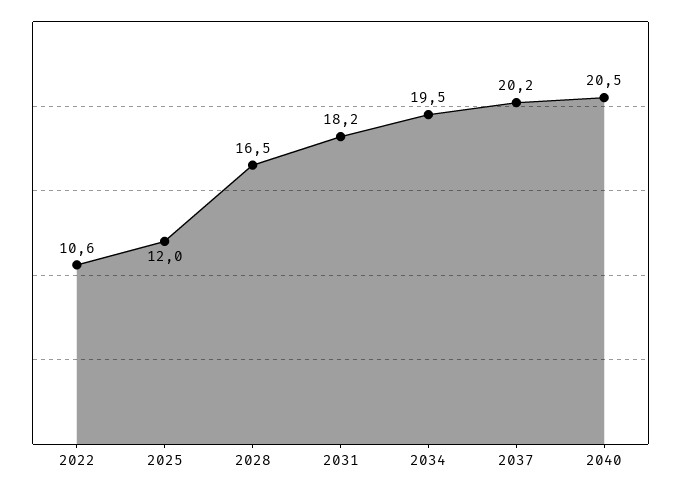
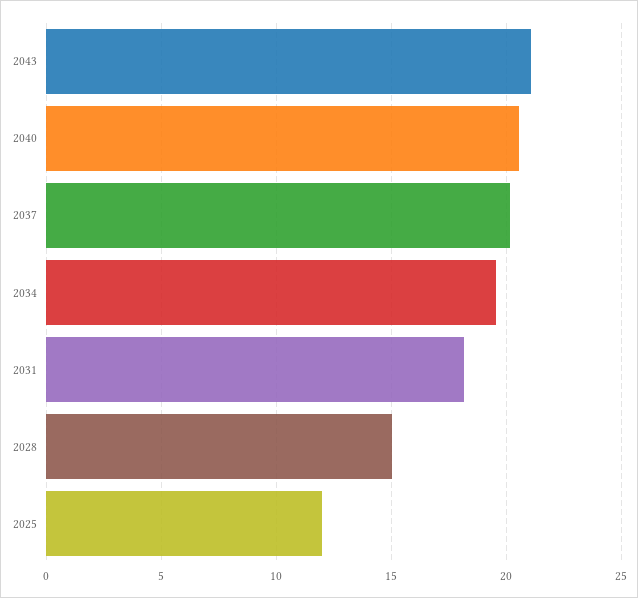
2022: 10.6 -> none
2028: 16.5 -> 15
2043: none -> 21

